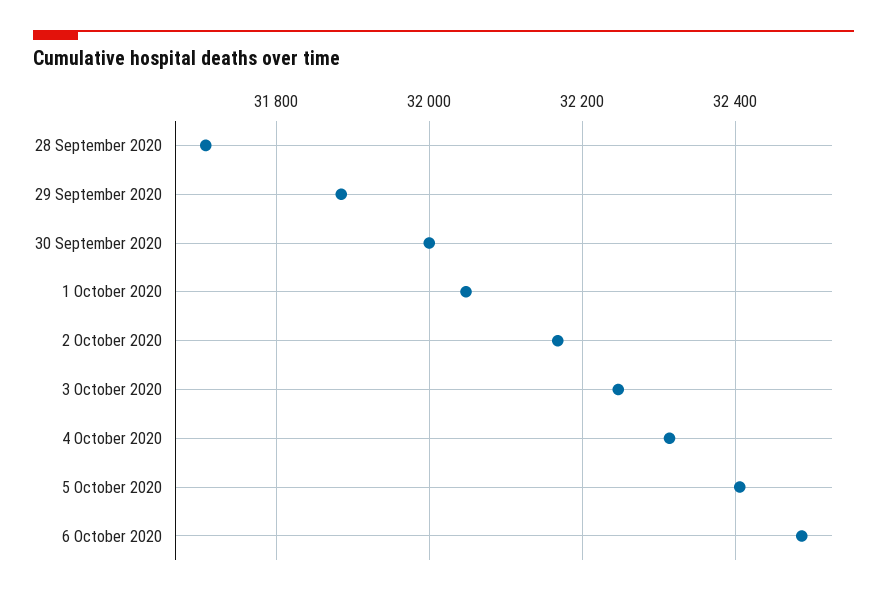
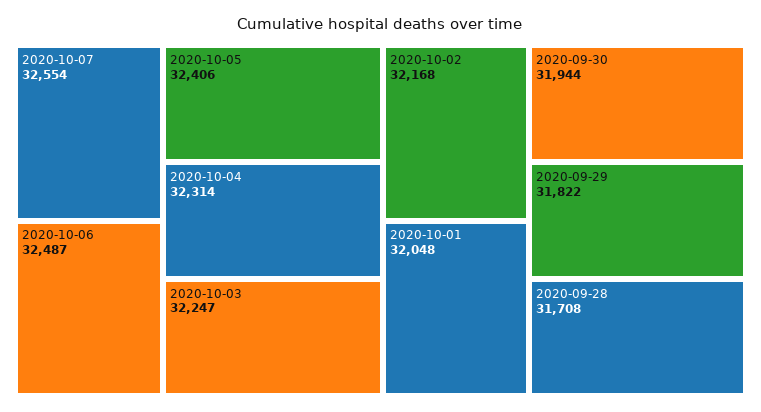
29 September 2020: 31880 -> 31822
30 September 2020: 32000 -> 31944
2020-10-07: none -> 32554

